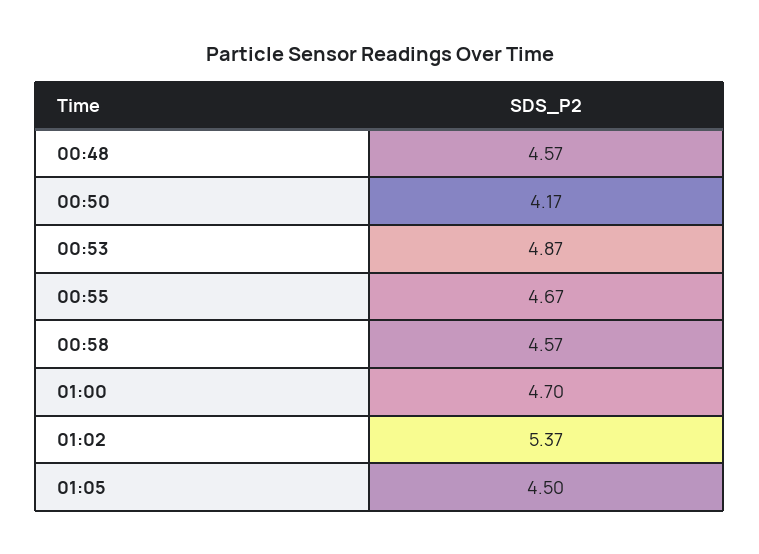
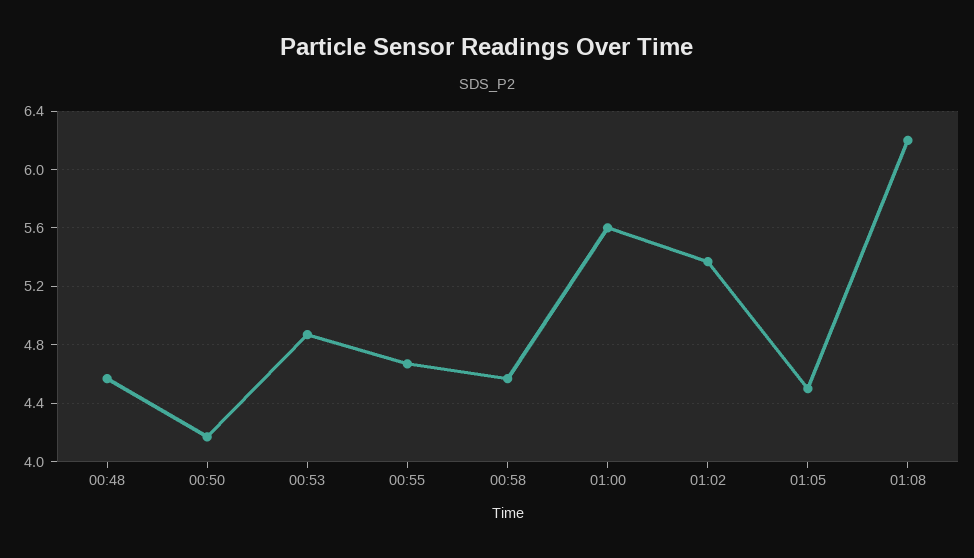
01:00: 4.7 -> 5.6
01:08: none -> 6.2

